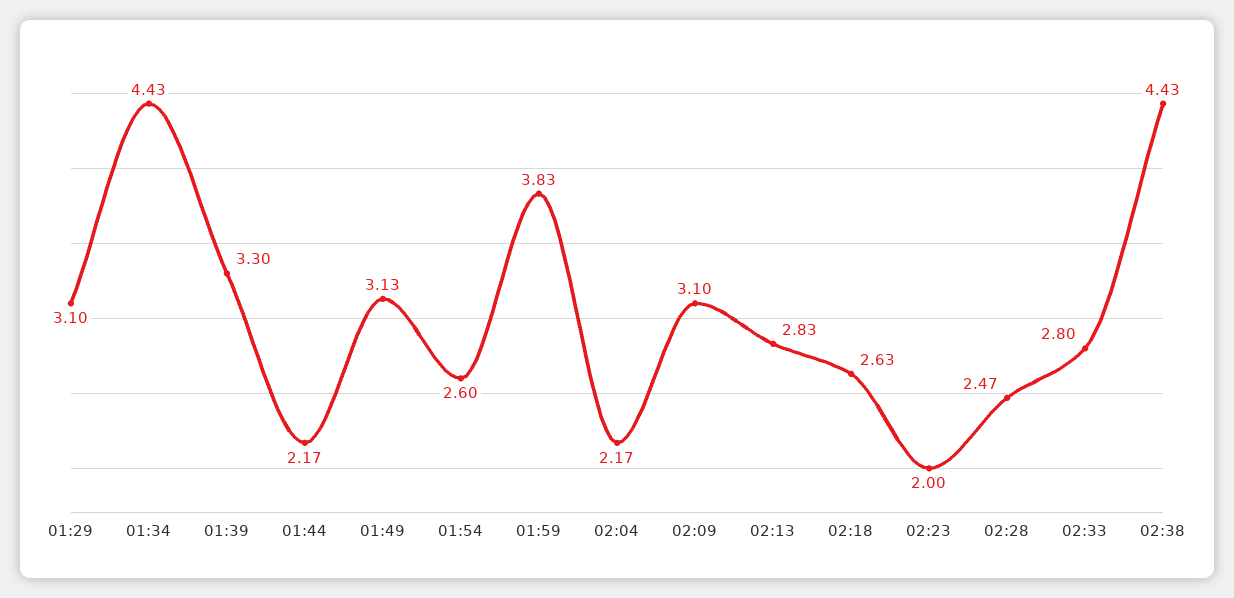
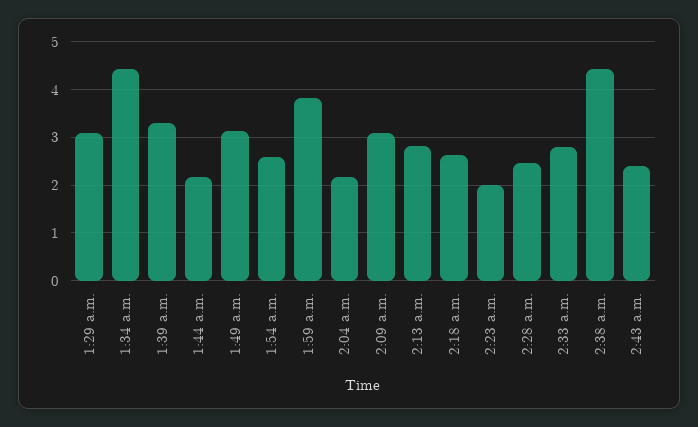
2:43 a.m.: none -> 2.4

